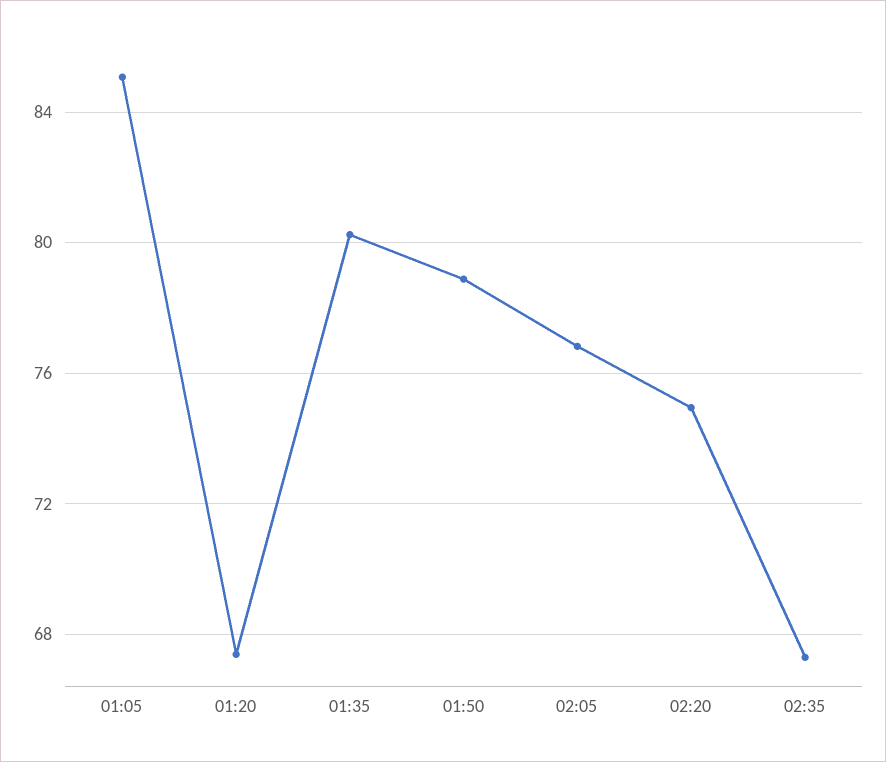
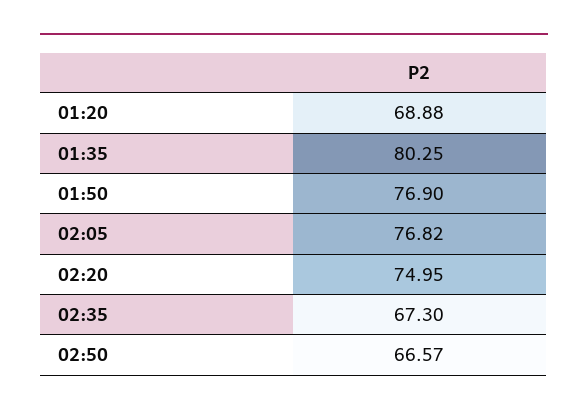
01:05: 85 -> none
01:20: 67.5 -> 68.88
01:50: 79 -> 76.9
02:50: none -> 66.57

